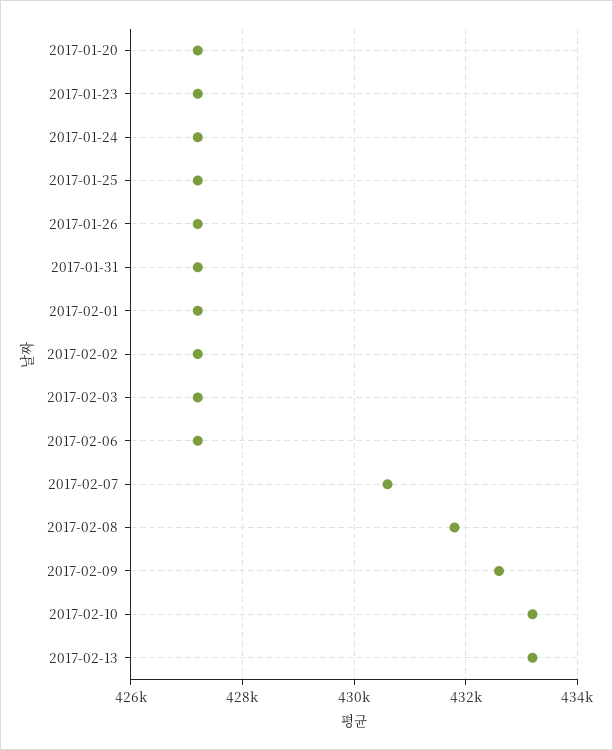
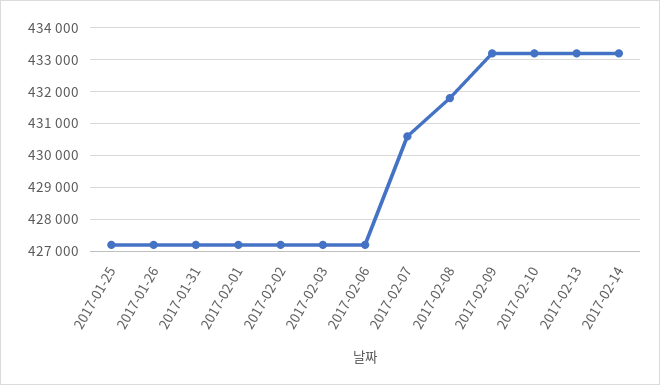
2017-01-20: 427200 -> none
2017-01-23: 427200 -> none
2017-01-24: 427200 -> none
2017-02-09: 432600 -> 433200
2017-02-14: none -> 433200

